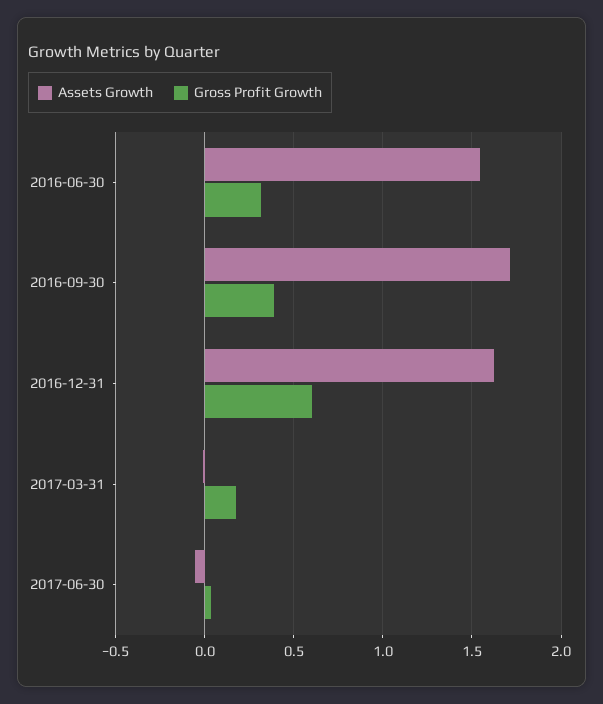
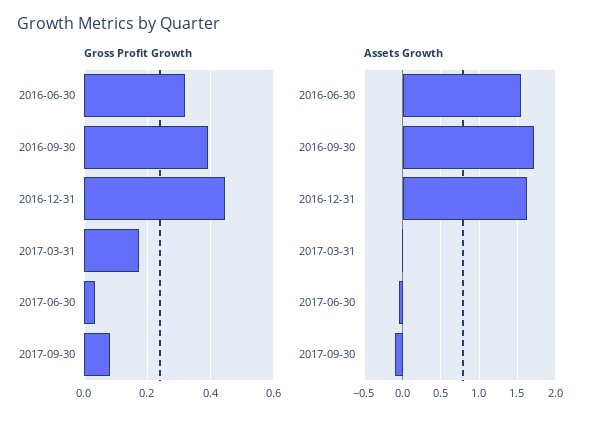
Gross Profit Growth, 2016-12-31: 0.6 -> 0.44
Gross Profit Growth, 2017-09-30: none -> 0.08
Assets Growth, 2017-09-30: none -> -0.1

